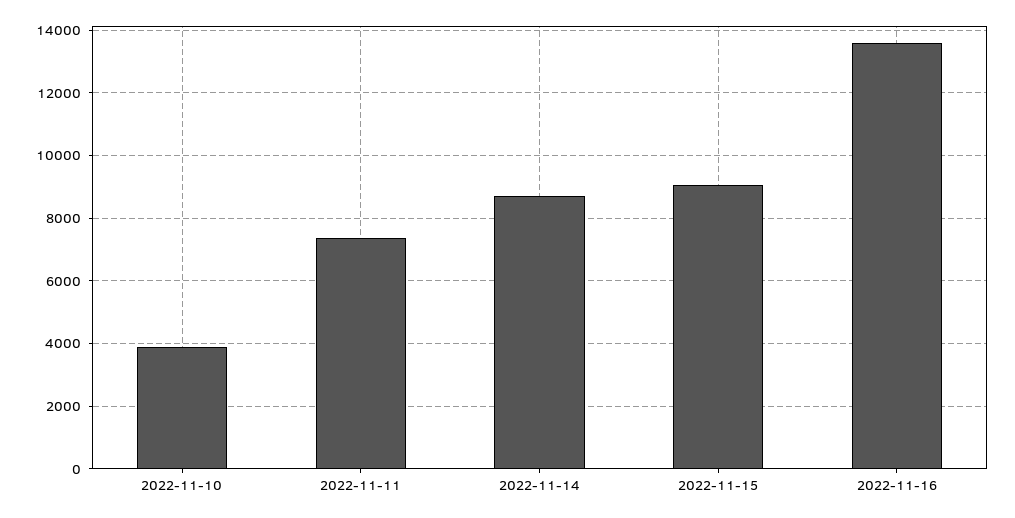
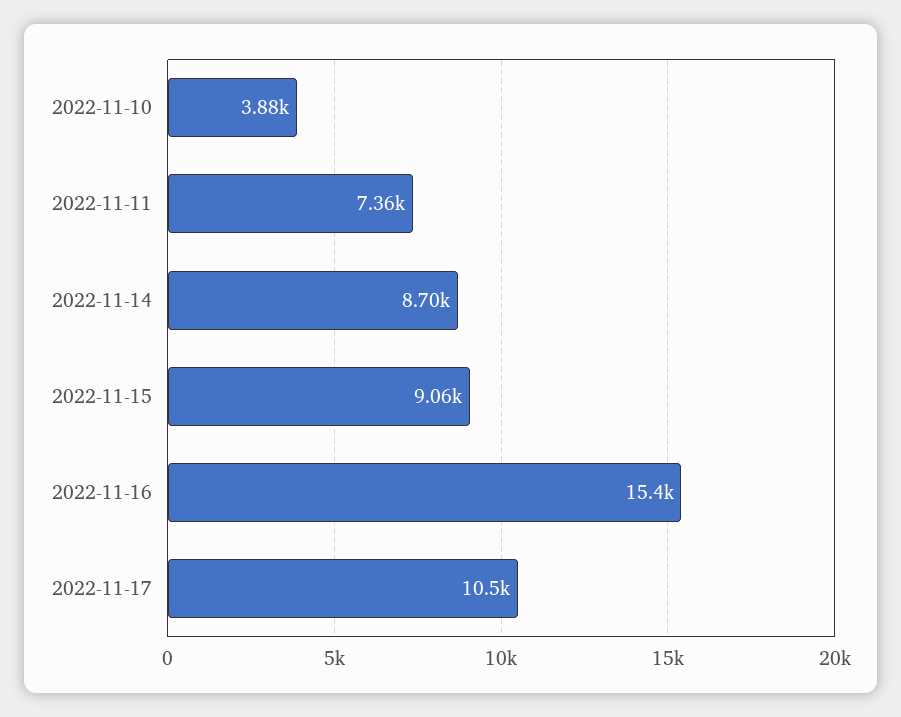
2022-11-16: 13600 -> 15400
2022-11-17: none -> 10500

